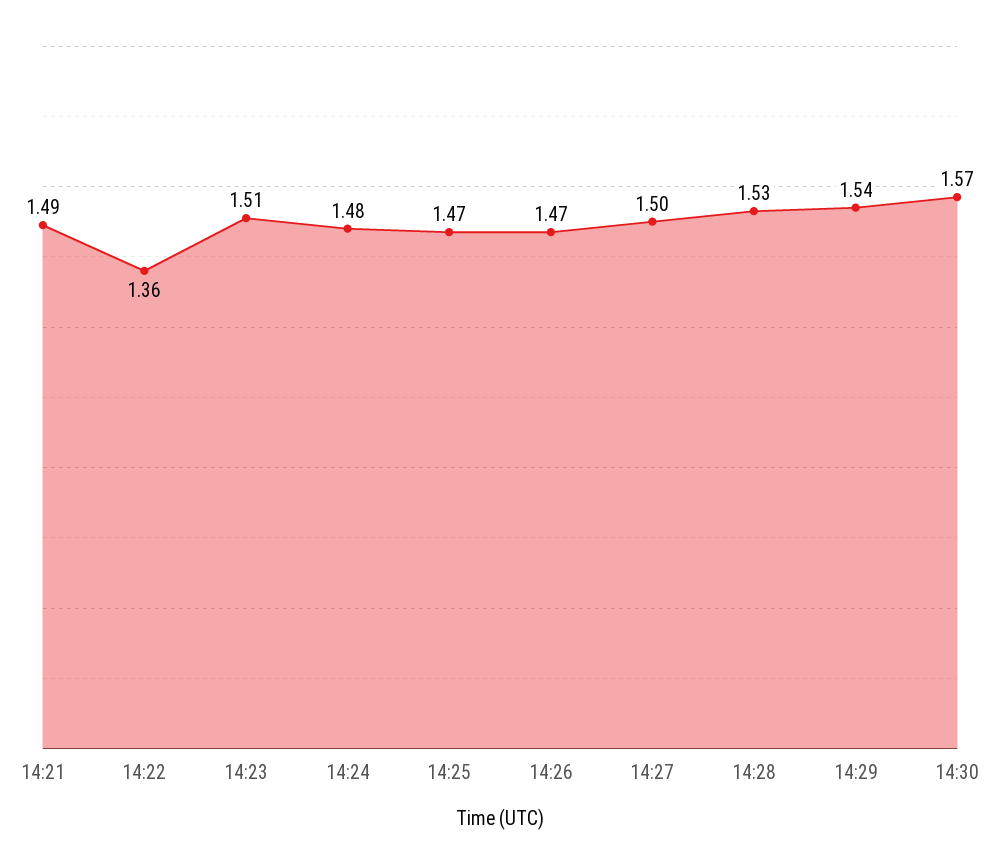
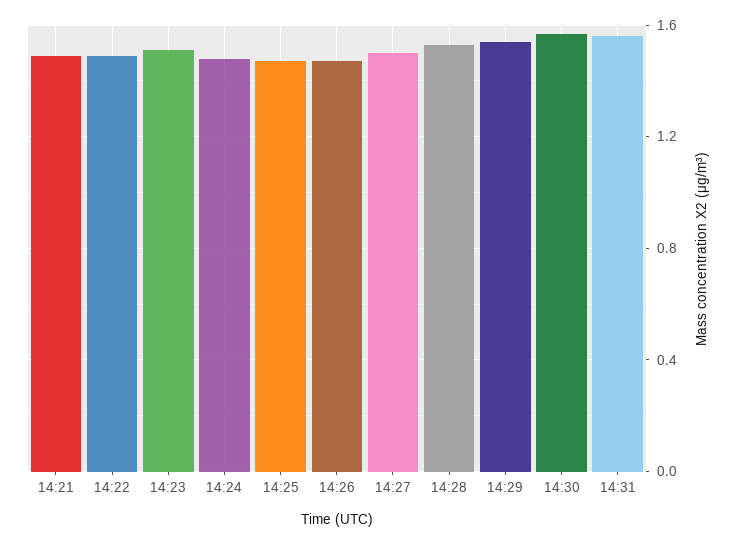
14:22: 1.36 -> 1.5
14:31: none -> 1.55

